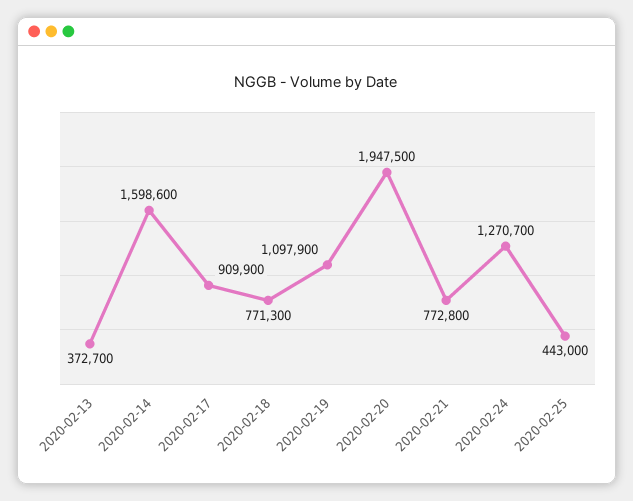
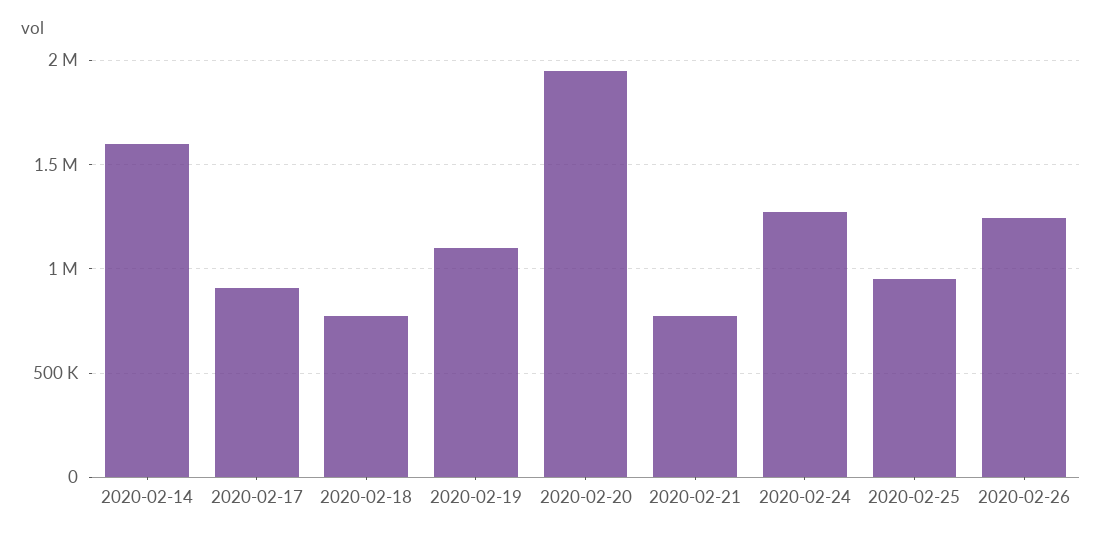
2020-02-13: 372700 -> none
2020-02-25: 443000 -> 950000
2020-02-26: none -> 1250000

